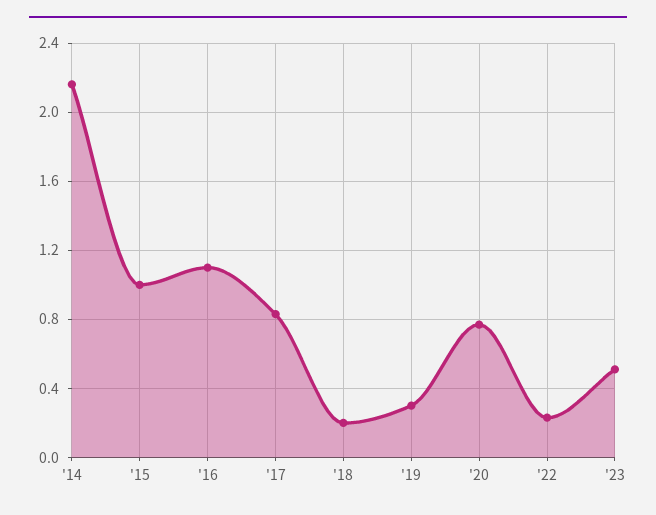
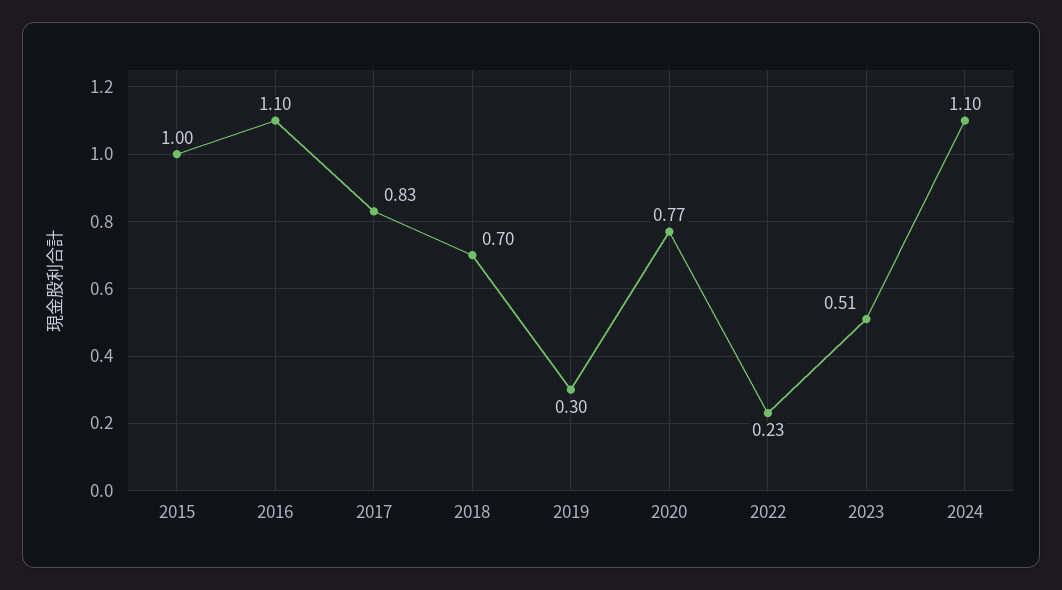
'14: 2.15 -> none
'18: 0.2 -> 0.7
2024: none -> 1.1

